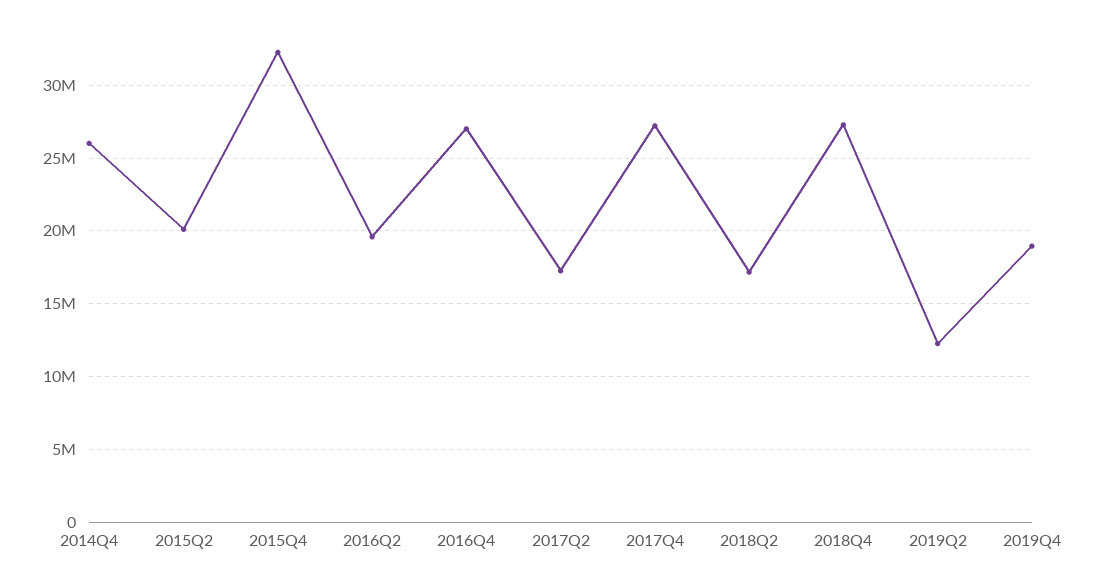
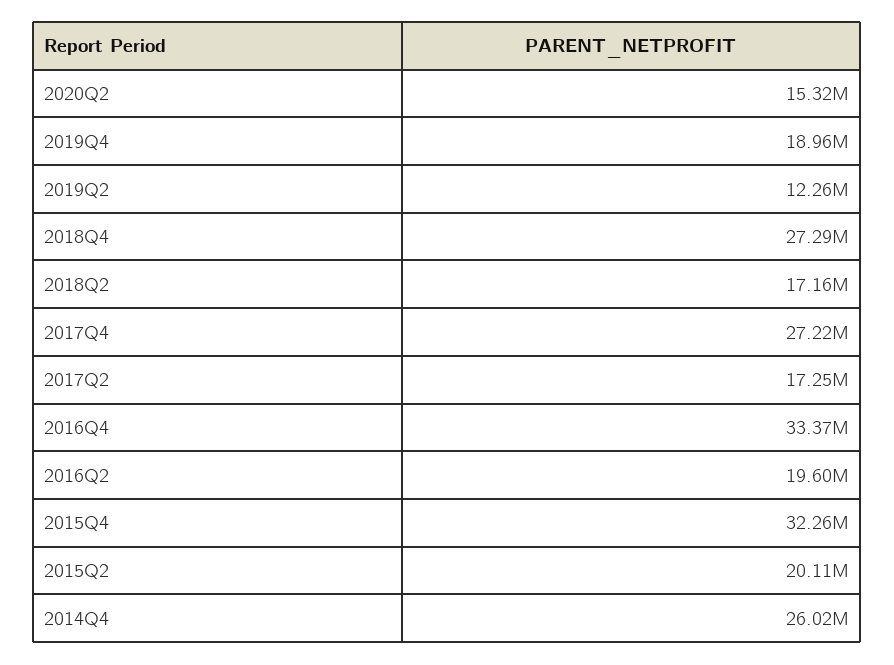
2016Q4: 27000000 -> 33370000
2020Q2: none -> 15320000

